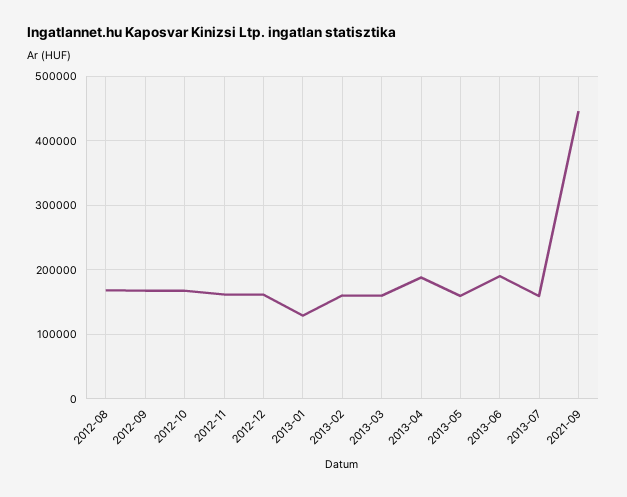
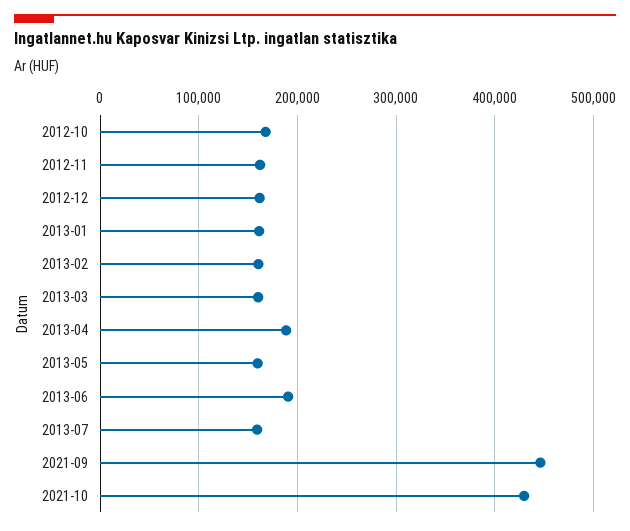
2012-08: 170000 -> none
2012-09: 170000 -> none
2013-01: 130000 -> 160000
2021-10: none -> 430000

